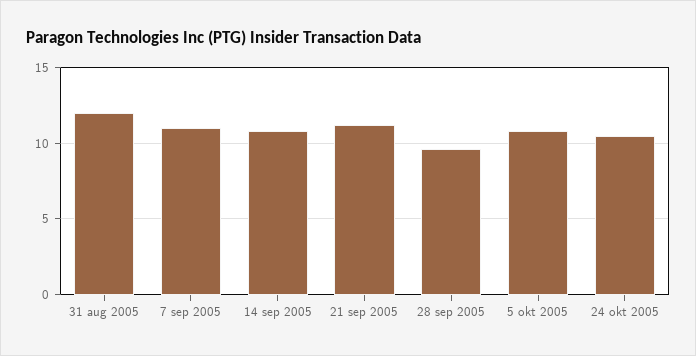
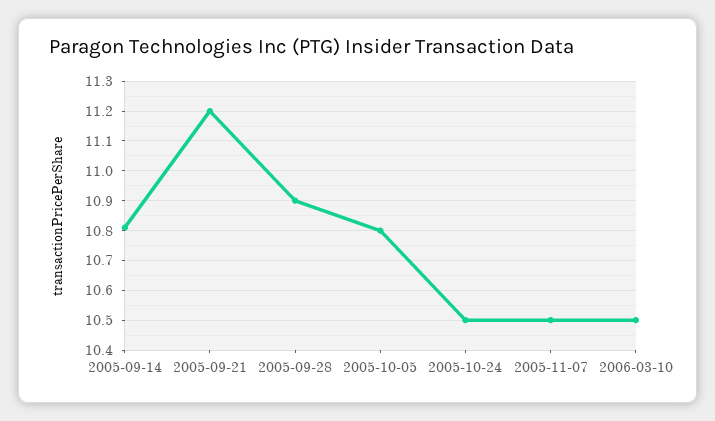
31 aug 2005: 12 -> none
7 sep 2005: 11 -> none
28 sep 2005: 9.5 -> 10.9
2005-11-07: none -> 10.5
2006-03-10: none -> 10.5

